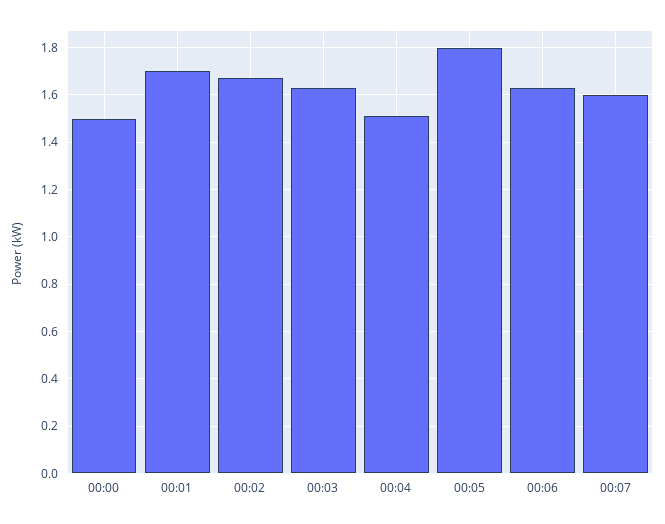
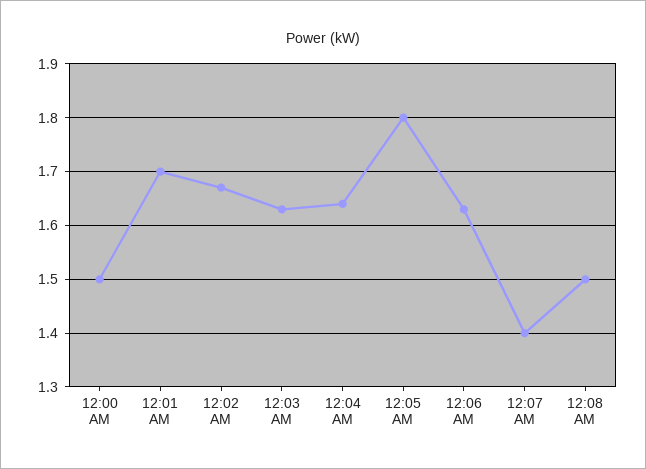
00:04: 1.5 -> 1.65
00:07: 1.6 -> 1.4
12:08 AM: none -> 1.5

